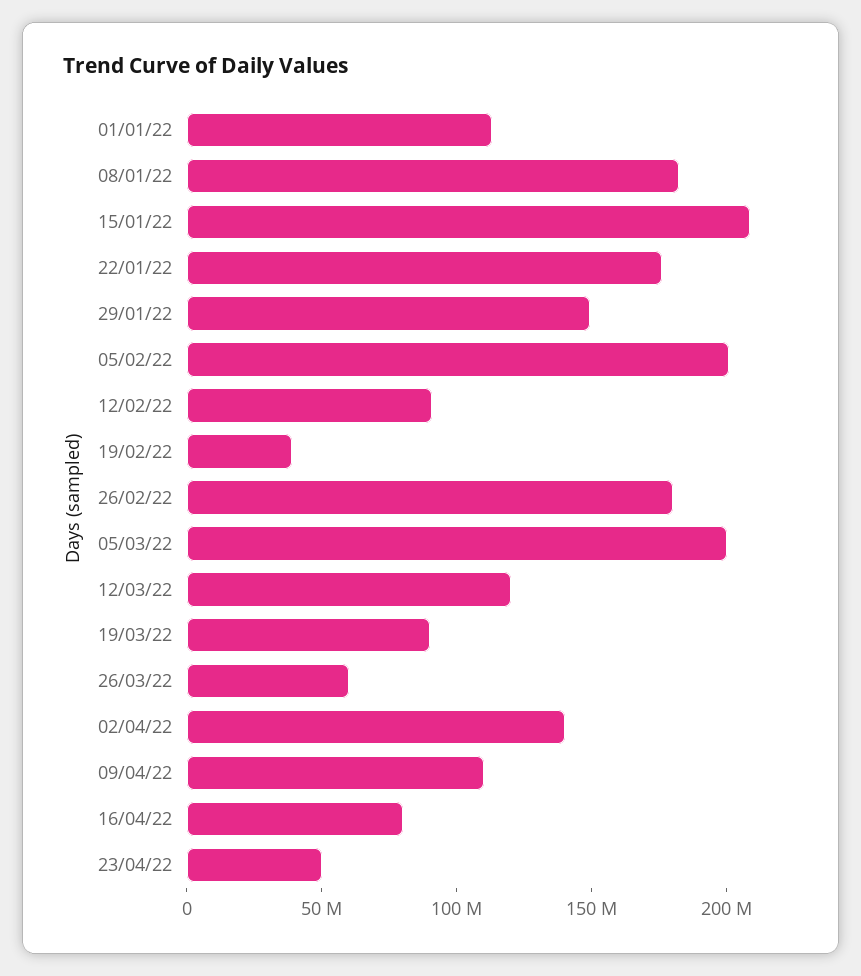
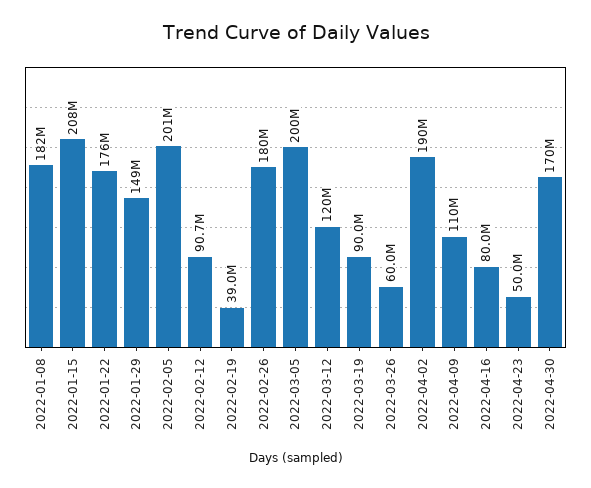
01/01/22: 110000000 -> none
02/04/22: 140000000 -> 190000000
2022-04-30: none -> 170000000

